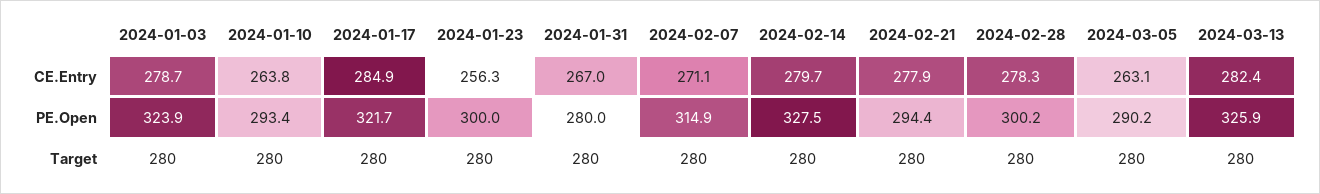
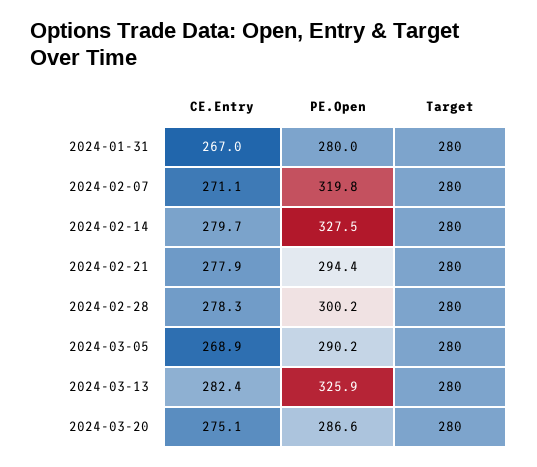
2024-01-03, CE.Entry: 278.7 -> none
2024-01-10, CE.Entry: 263.8 -> none
2024-01-17, CE.Entry: 284.9 -> none
2024-01-23, CE.Entry: 256.3 -> none
2024-03-05, CE.Entry: 263.1 -> 268.9
2024-01-03, PE.Open: 323.9 -> none
2024-01-10, PE.Open: 293.4 -> none
2024-01-17, PE.Open: 321.7 -> none
2024-01-23, PE.Open: 300 -> none
2024-02-07, PE.Open: 314.9 -> 319.8
2024-01-03, Target: 280 -> none
2024-01-10, Target: 280 -> none
2024-01-17, Target: 280 -> none
2024-01-23, Target: 280 -> none
2024-03-20, CE.Entry: none -> 275.1
2024-03-20, PE.Open: none -> 286.6
2024-03-20, Target: none -> 280

